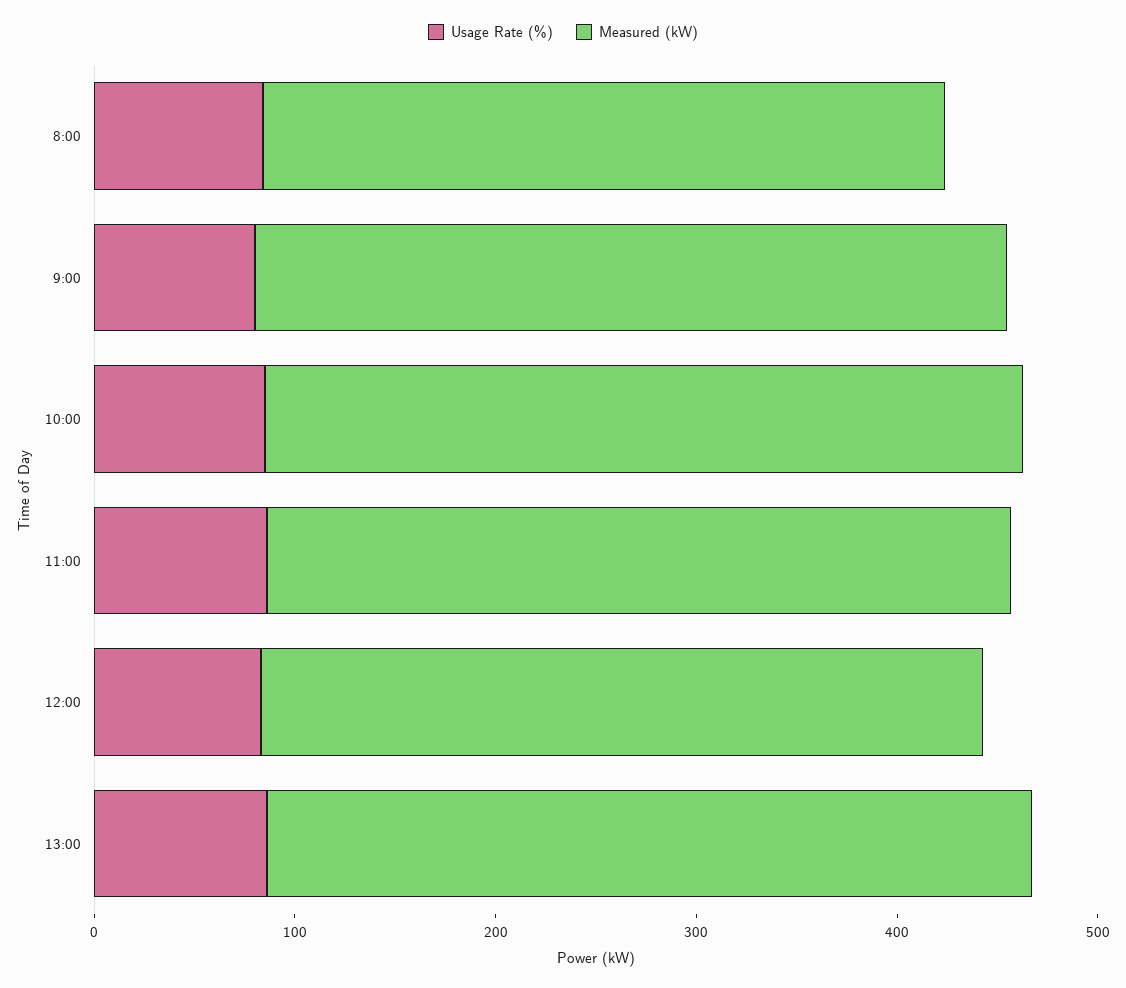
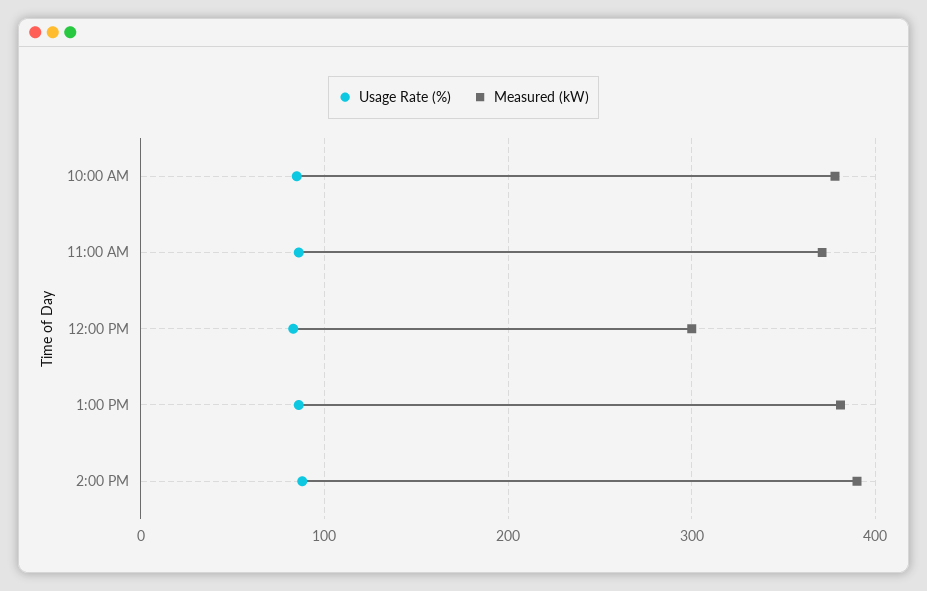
Usage Rate (%), 8:00: 80 -> none
Measured (kW), 8:00: 340 -> none
Usage Rate (%), 9:00: 80 -> none
Measured (kW), 9:00: 380 -> none
Measured (kW), 12:00: 360 -> 300
Usage Rate (%), 2:00 PM: none -> 90
Measured (kW), 2:00 PM: none -> 390

